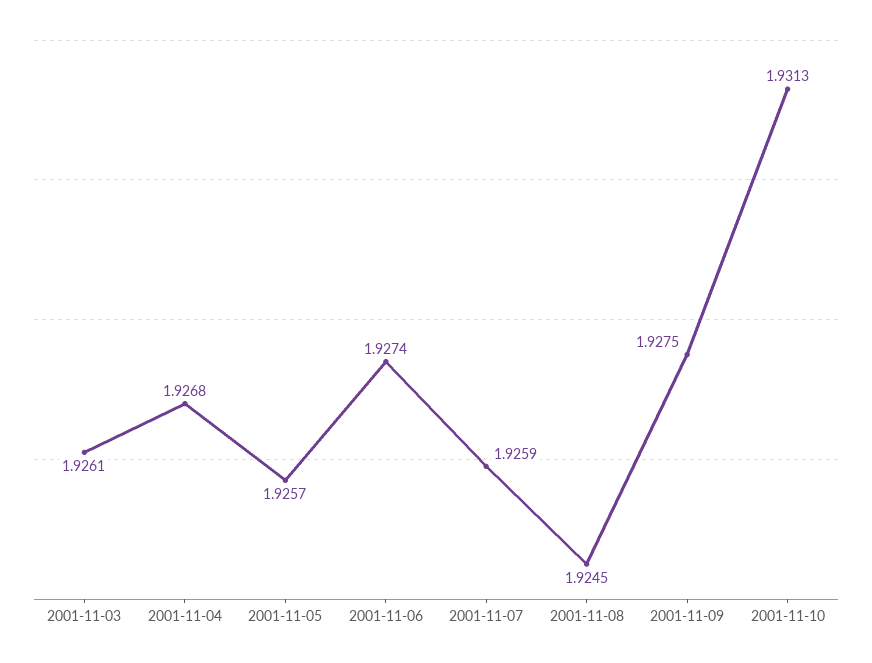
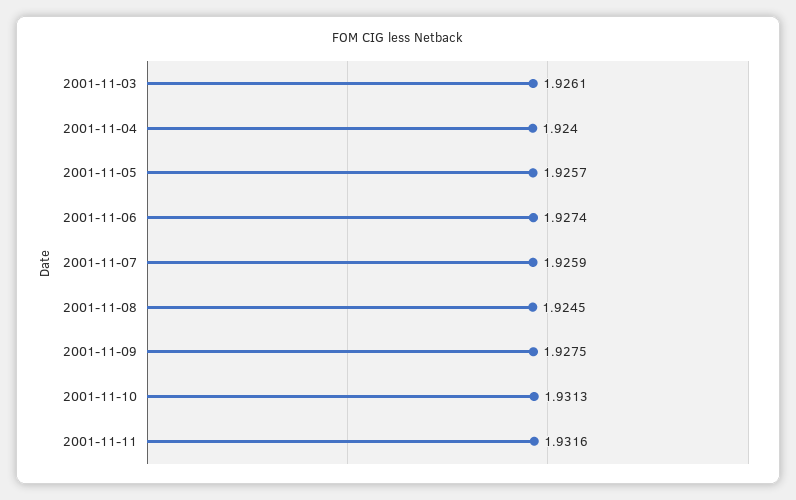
2001-11-04: 1.9268 -> 1.924
2001-11-11: none -> 1.9316

